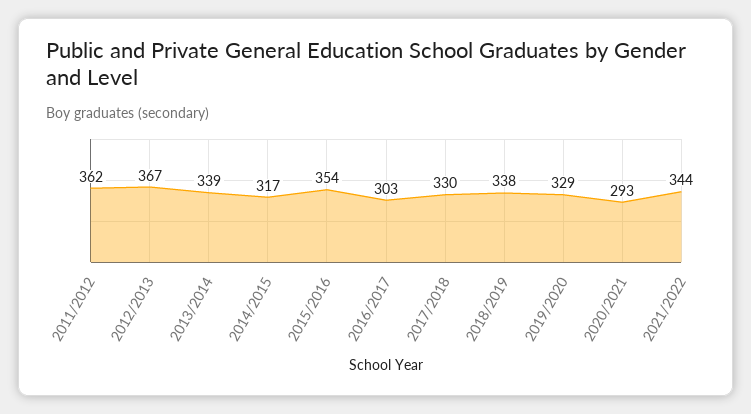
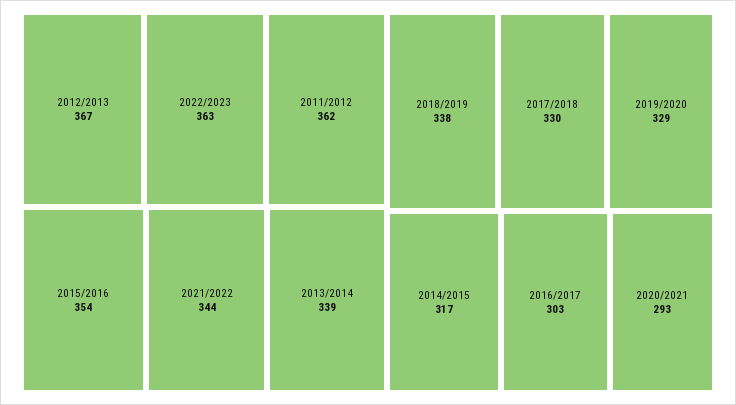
2022/2023: none -> 363

